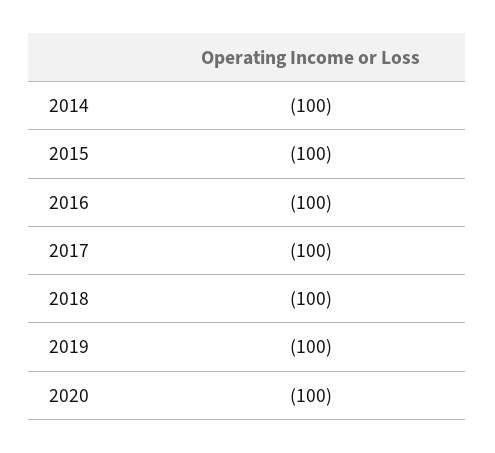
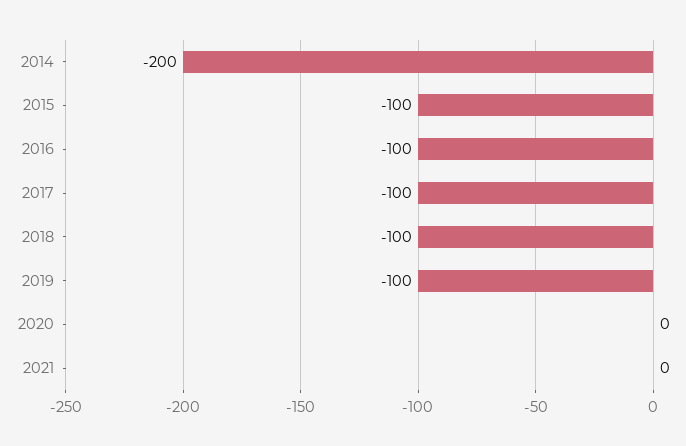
2014: -100 -> -200
2020: -100 -> 0
2021: none -> 0

